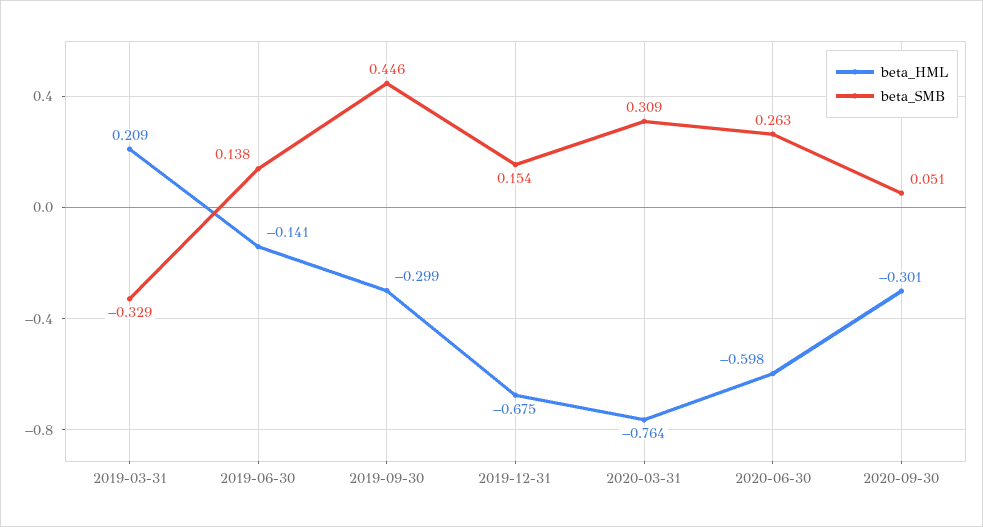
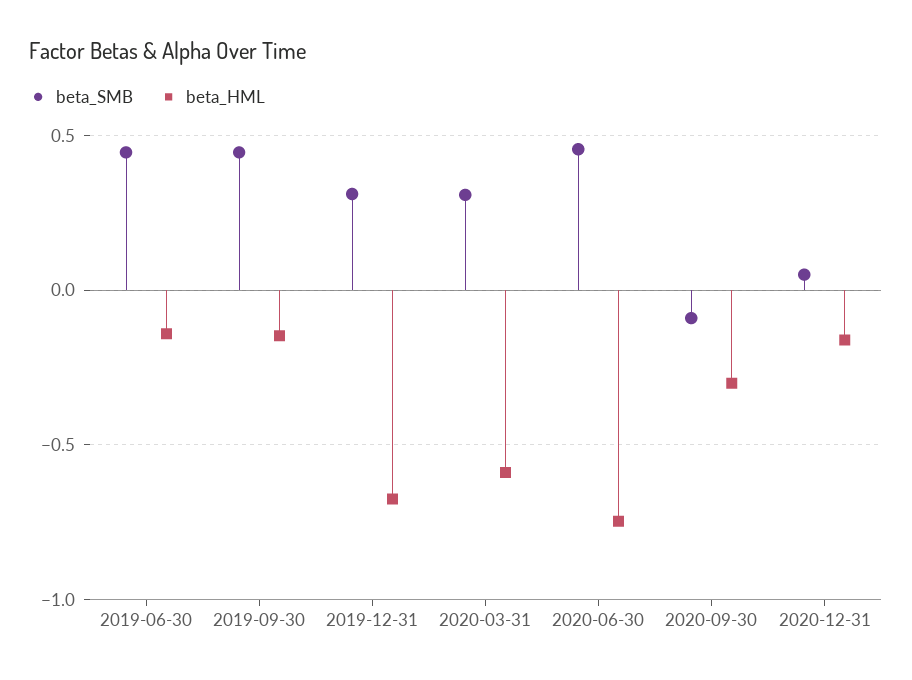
beta_HML, 2019-03-31: 0.209 -> none
beta_SMB, 2019-03-31: -0.329 -> none
beta_SMB, 2019-06-30: 0.138 -> 0.45
beta_HML, 2019-09-30: -0.299 -> -0.15
beta_SMB, 2019-12-31: 0.154 -> 0.3
beta_HML, 2020-03-31: -0.764 -> -0.6
beta_HML, 2020-06-30: -0.598 -> -0.75
beta_SMB, 2020-06-30: 0.263 -> 0.45
beta_SMB, 2020-09-30: 0.051 -> -0.1
beta_SMB, 2020-12-31: none -> 0.05
beta_HML, 2020-12-31: none -> -0.15

